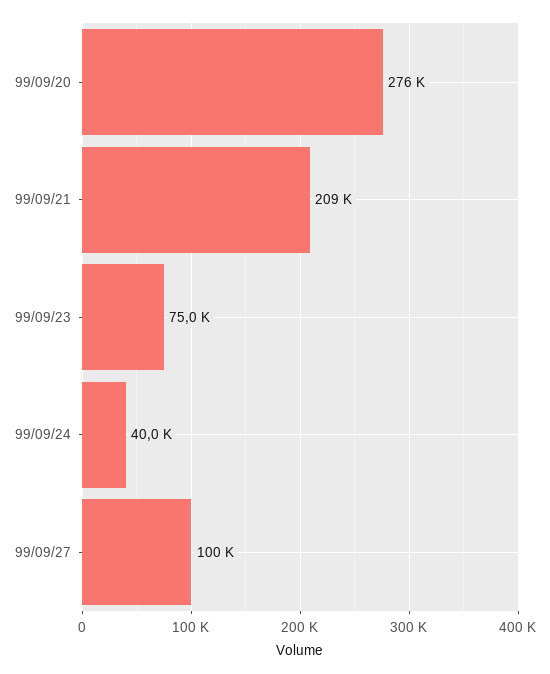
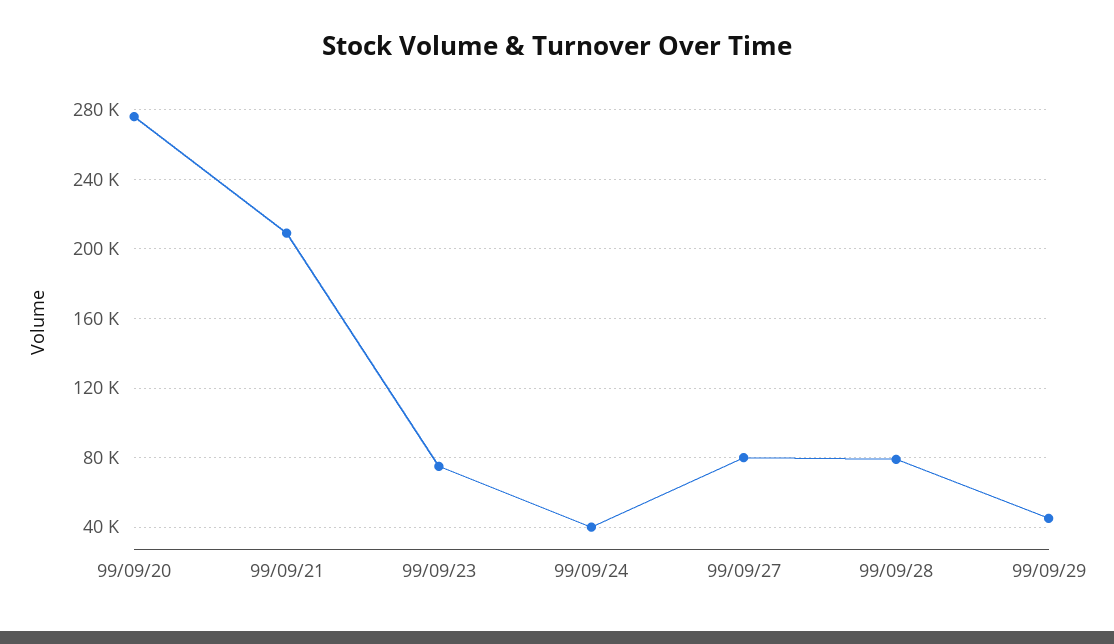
99/09/27: 100000 -> 80000
99/09/28: none -> 80000
99/09/29: none -> 45000

